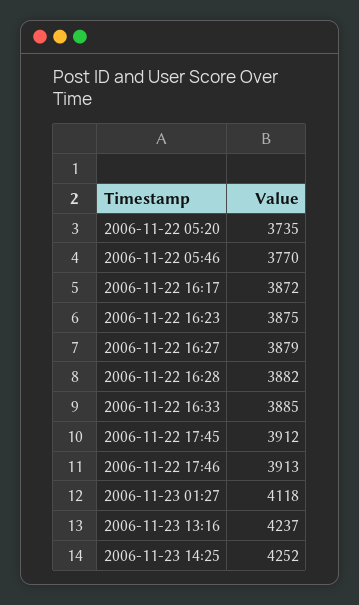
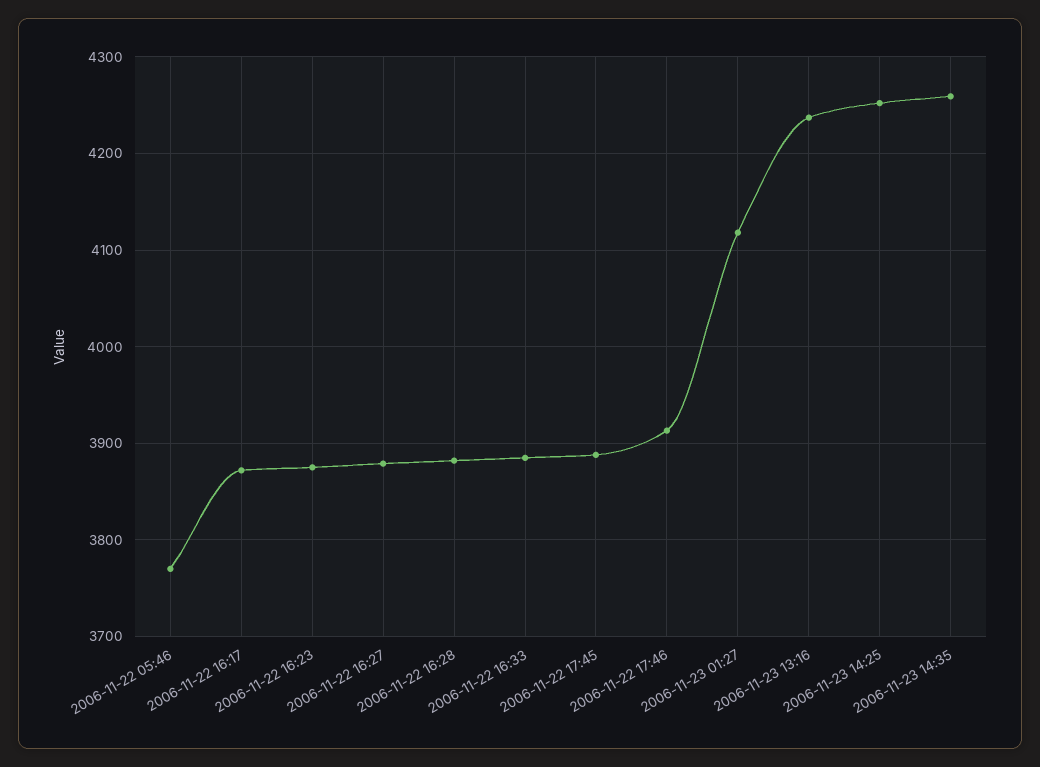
2006-11-22 05:20: 3735 -> none
2006-11-22 17:45: 3912 -> 3890
2006-11-23 14:35: none -> 4260

